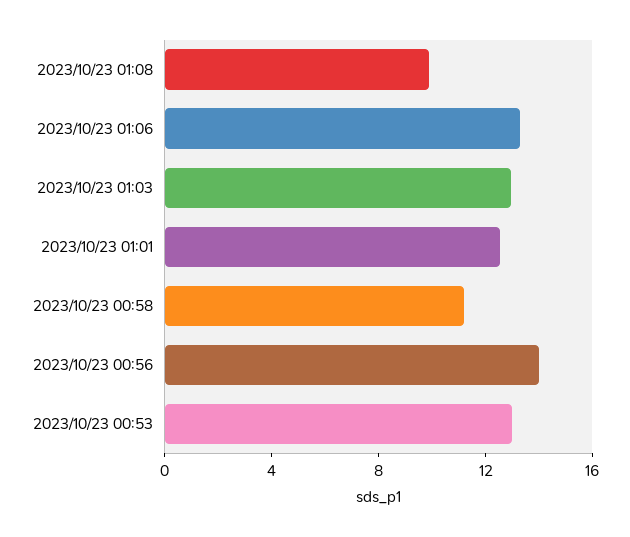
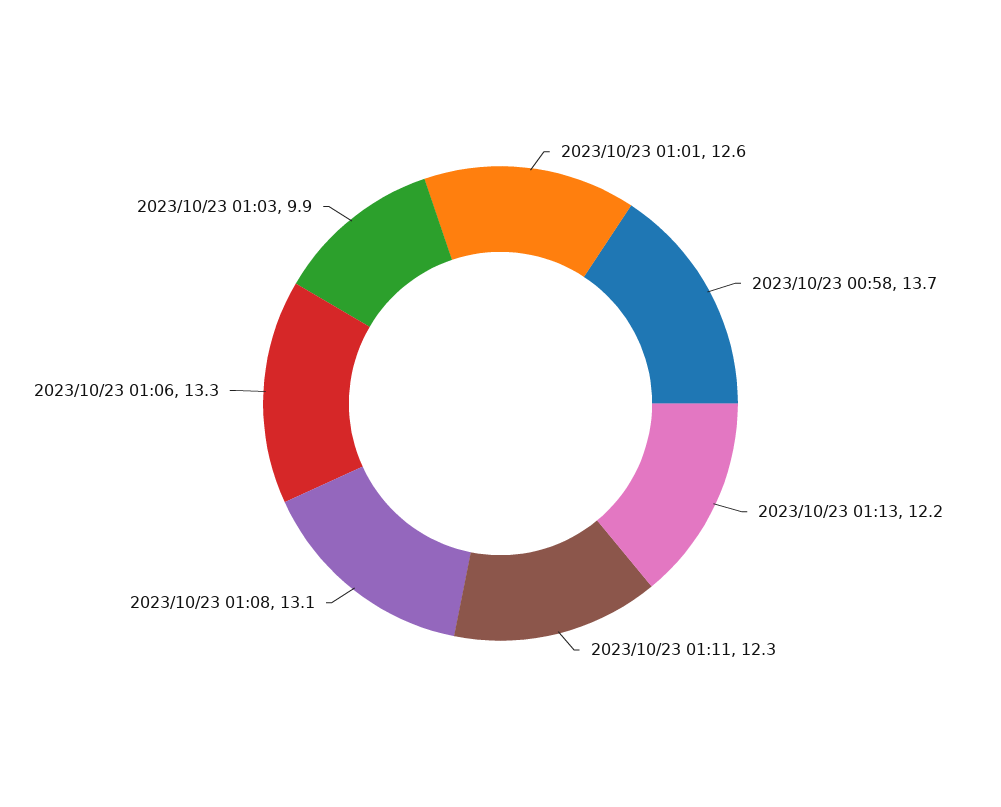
2023/10/23 01:08: 10 -> 13.1
2023/10/23 01:03: 13 -> 9.9
2023/10/23 00:58: 11 -> 13.7
2023/10/23 00:56: 14 -> none
2023/10/23 00:53: 13 -> none
2023/10/23 01:13: none -> 12.2
2023/10/23 01:11: none -> 12.3

